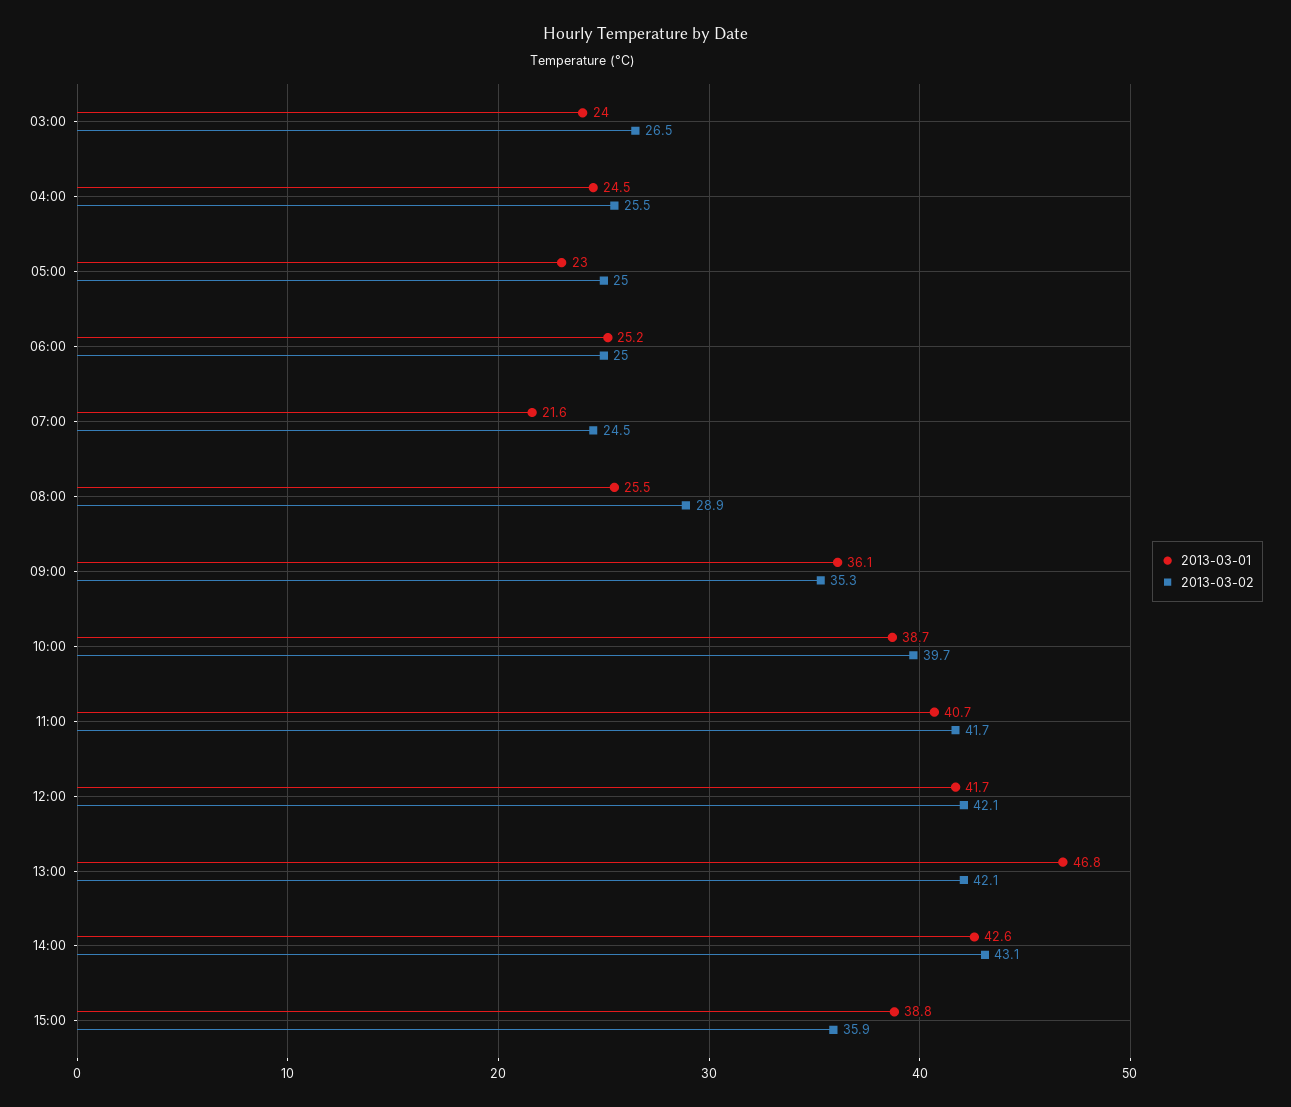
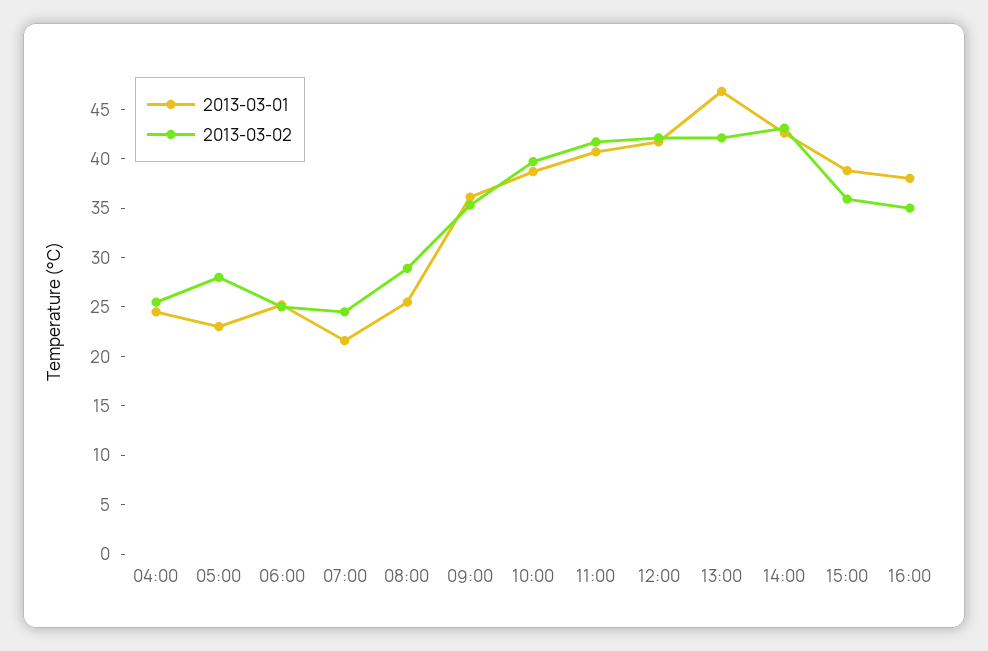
2013-03-01, 03:00: 24 -> none
2013-03-02, 03:00: 26.5 -> none
2013-03-02, 05:00: 25 -> 28
2013-03-01, 16:00: none -> 38
2013-03-02, 16:00: none -> 35

